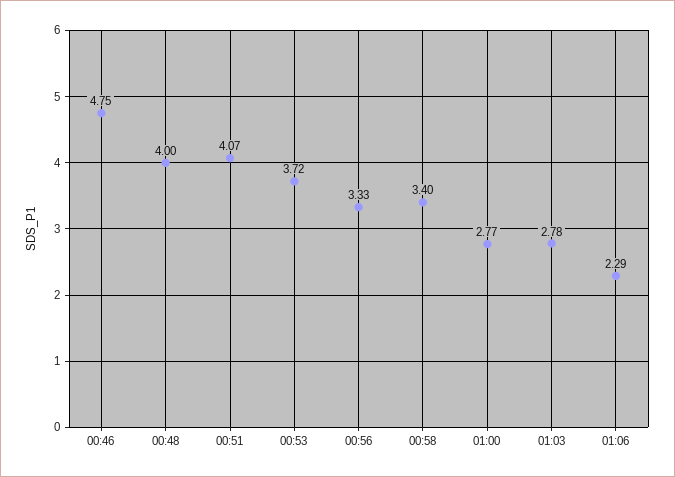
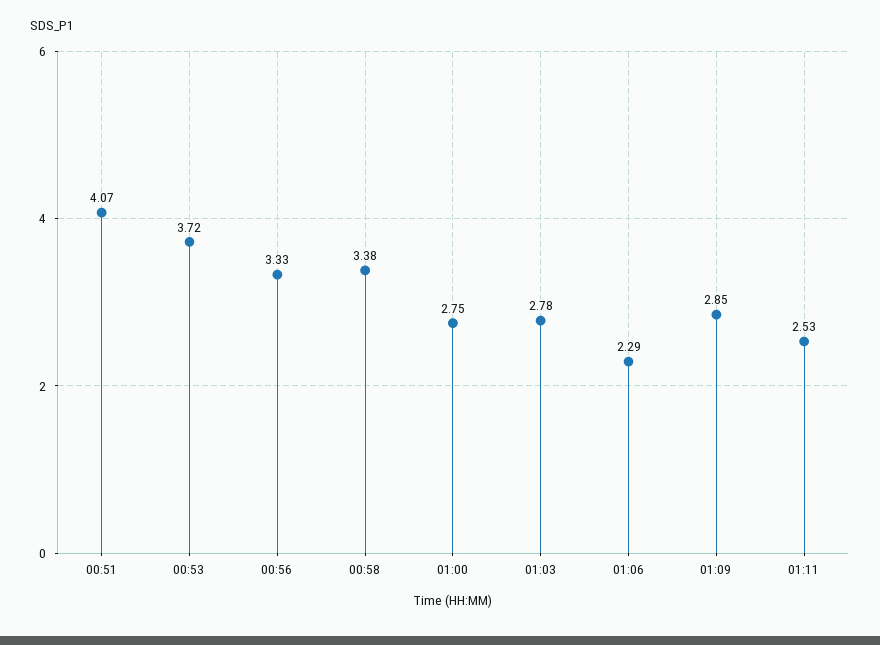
00:46: 4.75 -> none
00:48: 4 -> none
00:58: 3.4 -> 3.38
01:00: 2.77 -> 2.75
01:09: none -> 2.85
01:11: none -> 2.53

